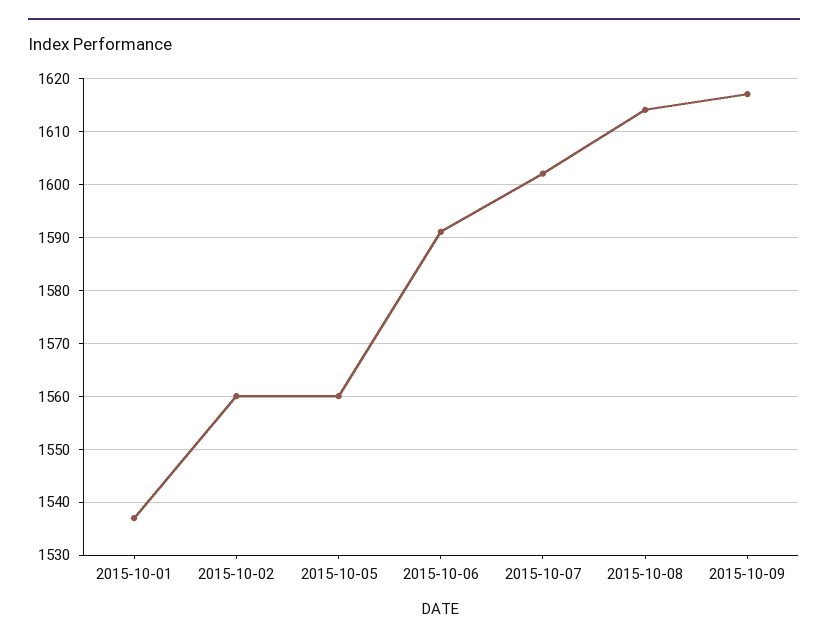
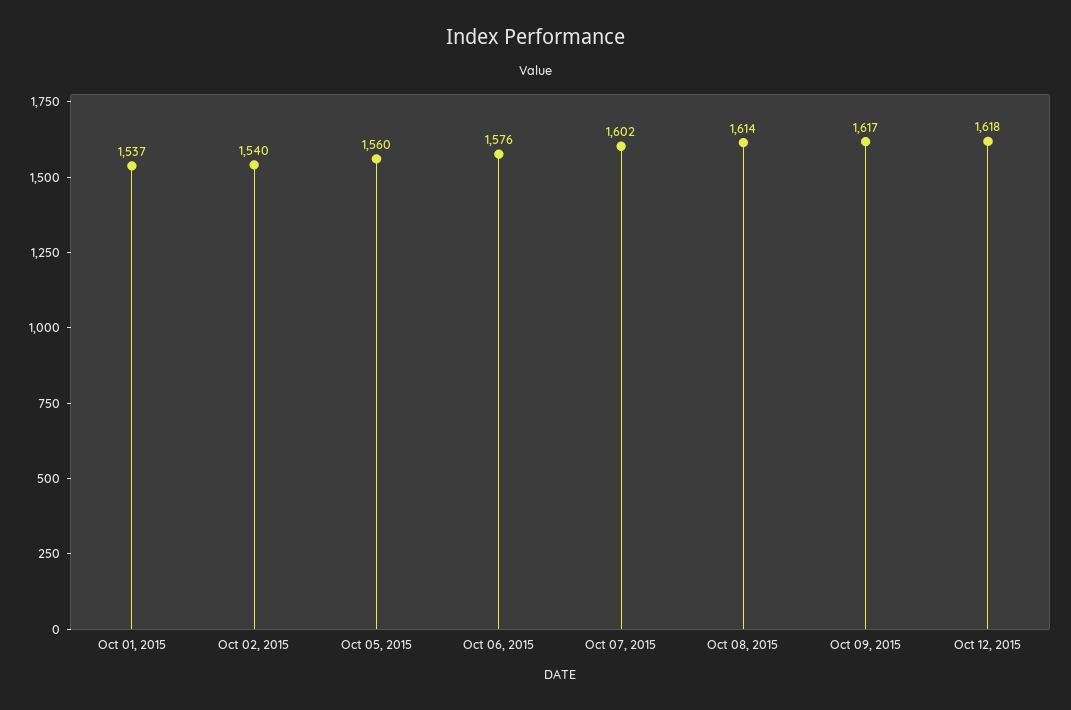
2015-10-02: 1560 -> 1540
2015-10-06: 1590 -> 1576
Oct 12, 2015: none -> 1618

